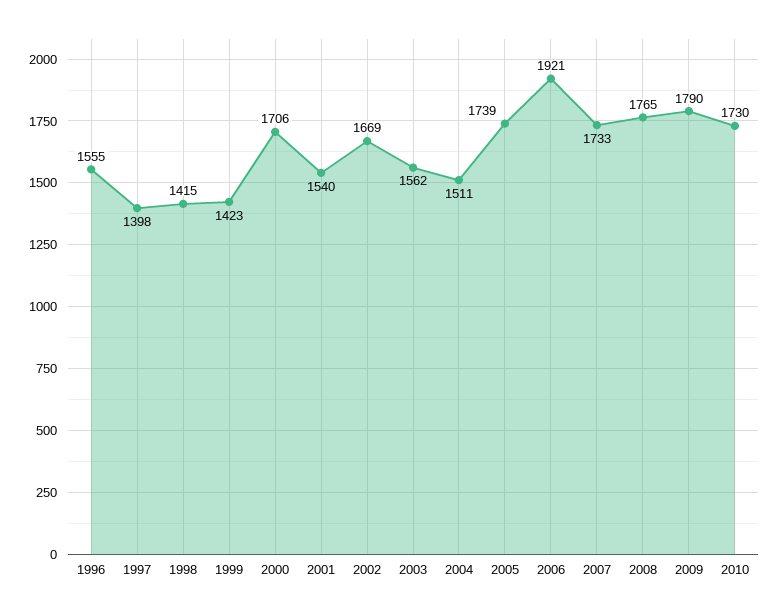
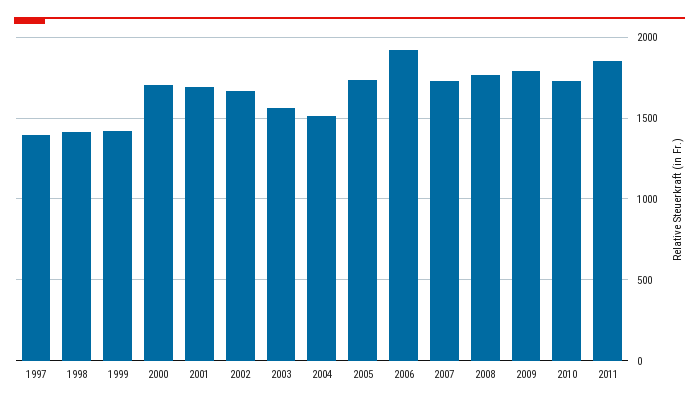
1996: 1555 -> none
2001: 1540 -> 1700
2011: none -> 1850

